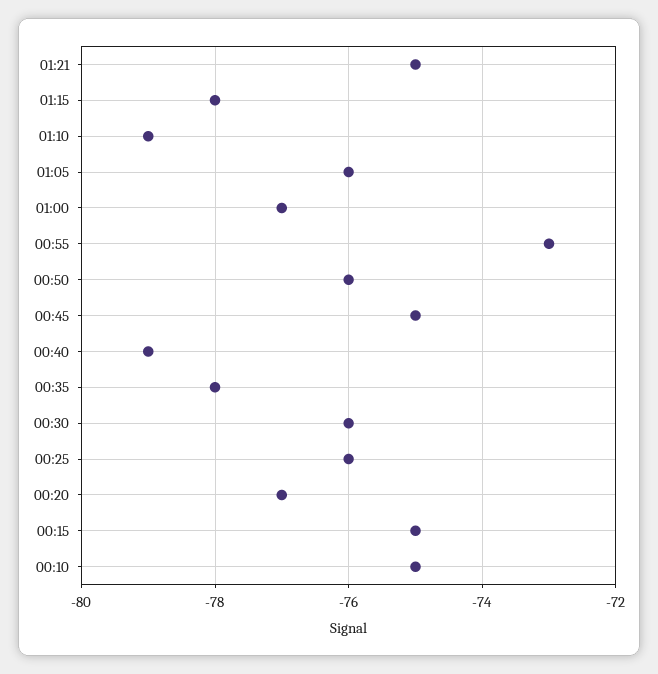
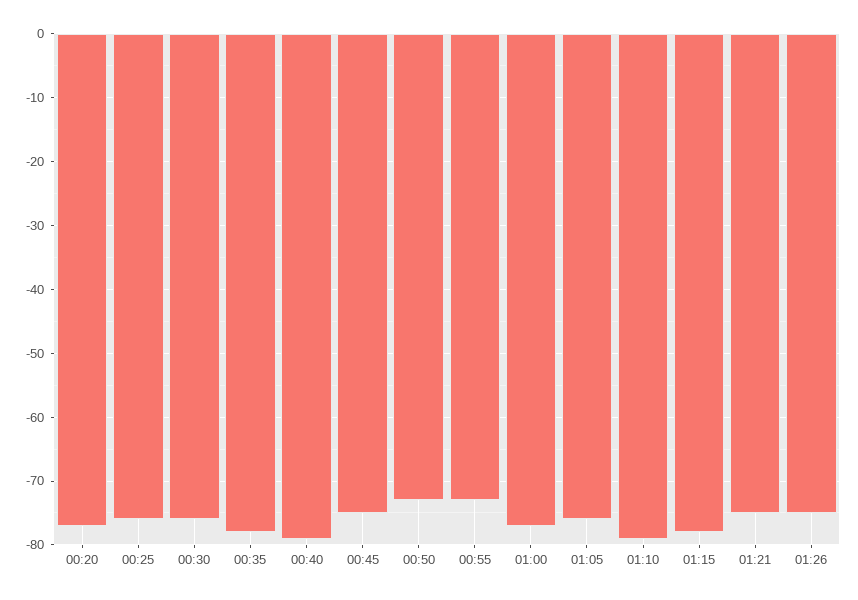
00:50: -76 -> -73
00:15: -75 -> none
00:10: -75 -> none
01:26: none -> -75

